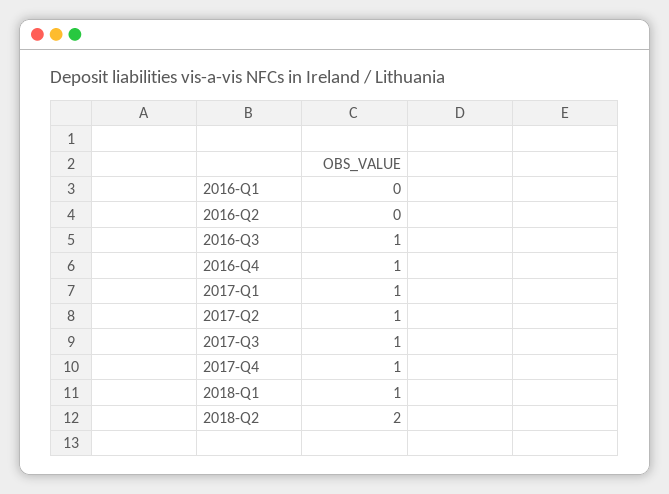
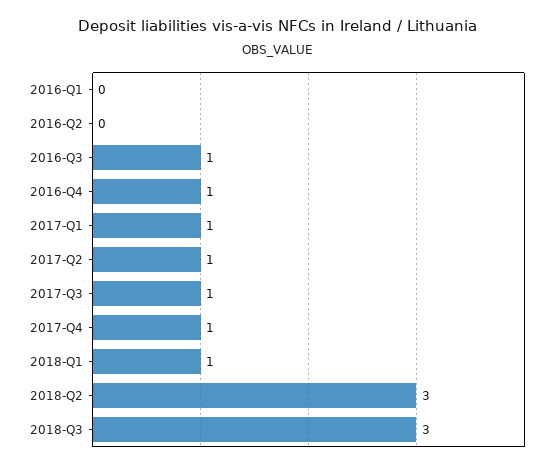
2018-Q2: 2 -> 3
2018-Q3: none -> 3

